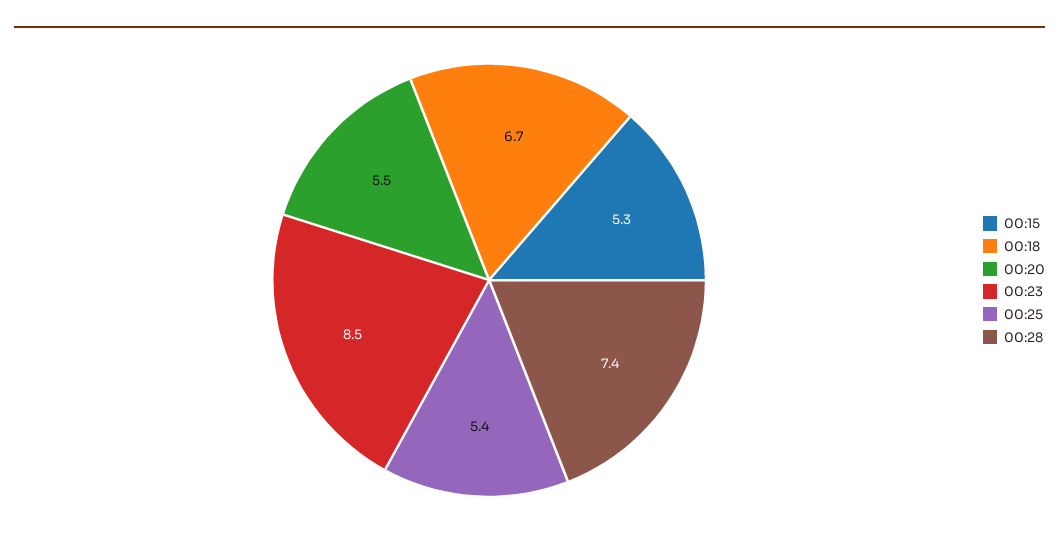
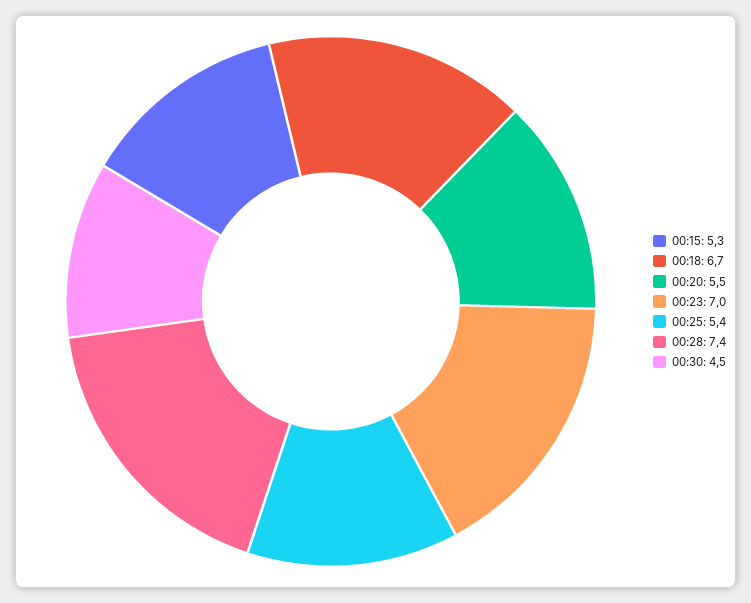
00:23: 8.5 -> 7
00:30: none -> 4.5

